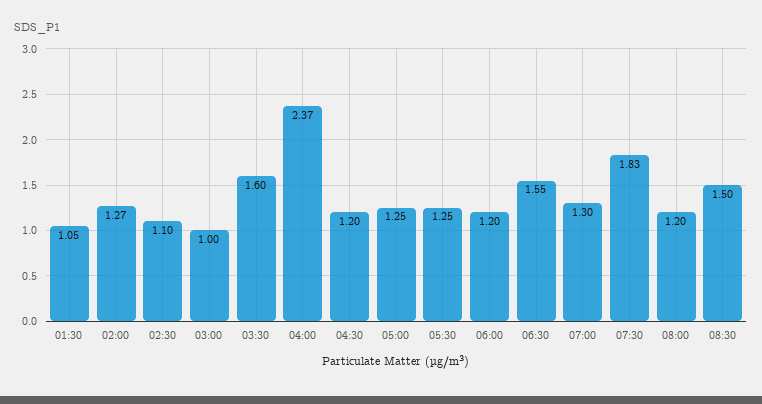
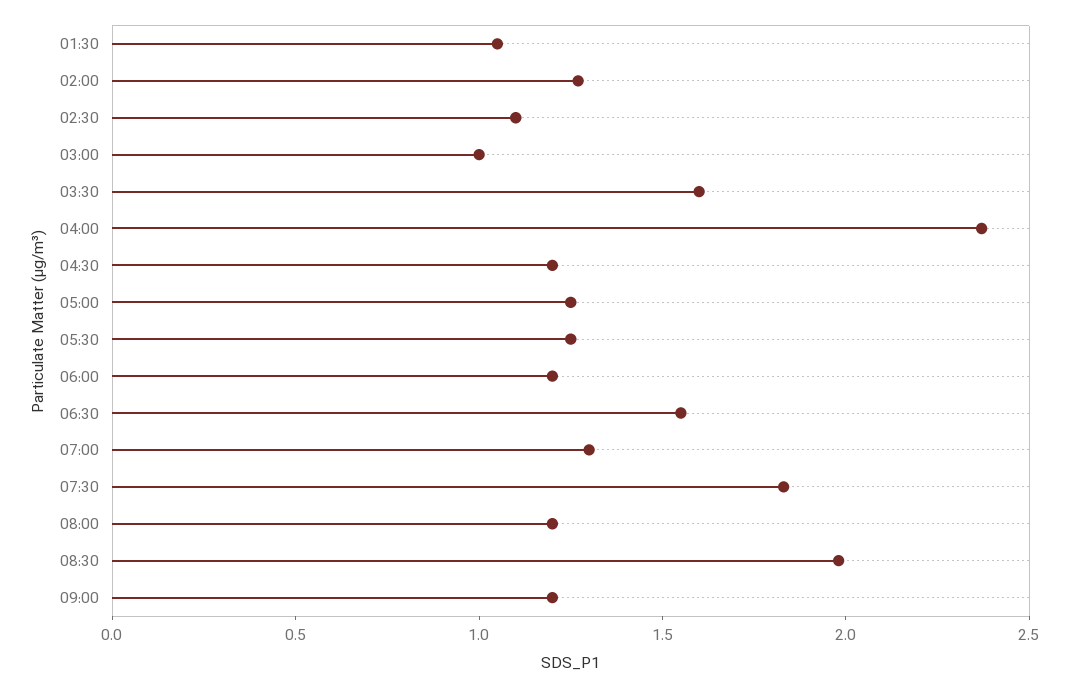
08:30: 1.5 -> 2
09:00: none -> 1.2

